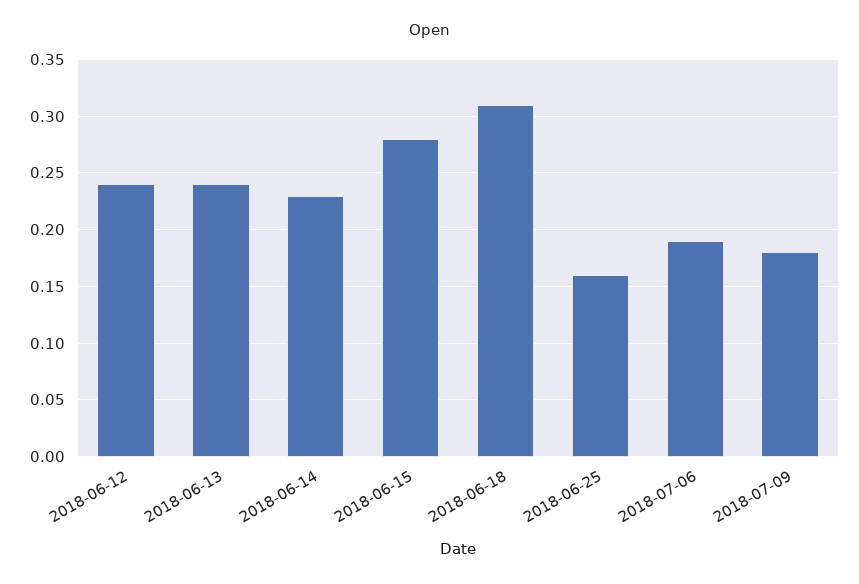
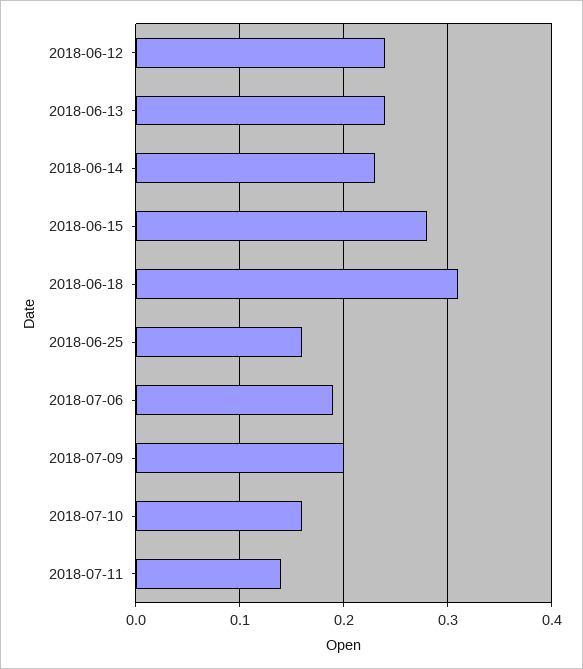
2018-07-09: 0.18 -> 0.2
2018-07-10: none -> 0.16
2018-07-11: none -> 0.14

